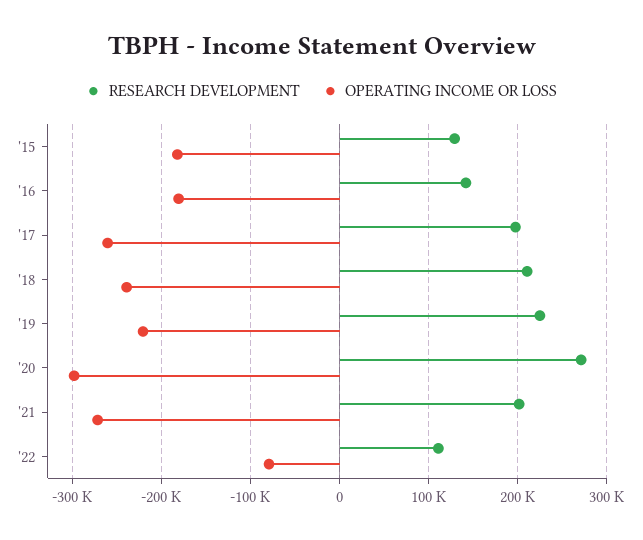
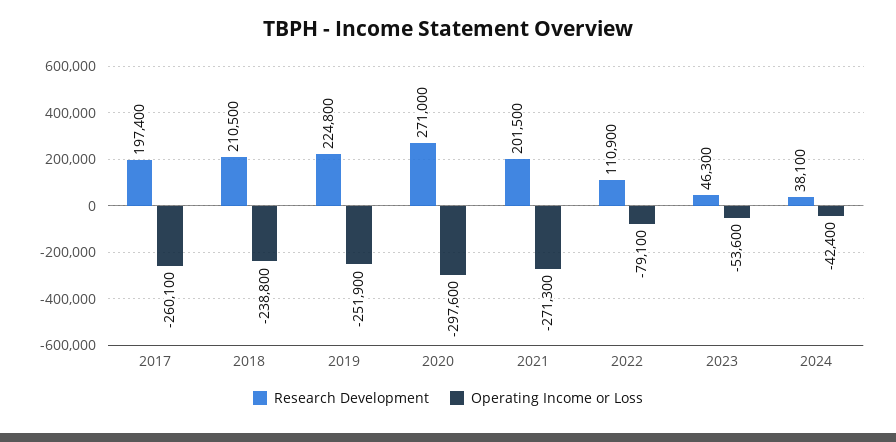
RESEARCH DEVELOPMENT, '15: 130000 -> none
OPERATING INCOME OR LOSS, '15: -180000 -> none
RESEARCH DEVELOPMENT, '16: 140000 -> none
OPERATING INCOME OR LOSS, '16: -180000 -> none
OPERATING INCOME OR LOSS, '19: -220000 -> -251900
RESEARCH DEVELOPMENT, 2023: none -> 46300
OPERATING INCOME OR LOSS, 2023: none -> -53600
RESEARCH DEVELOPMENT, 2024: none -> 38100
OPERATING INCOME OR LOSS, 2024: none -> -42400

